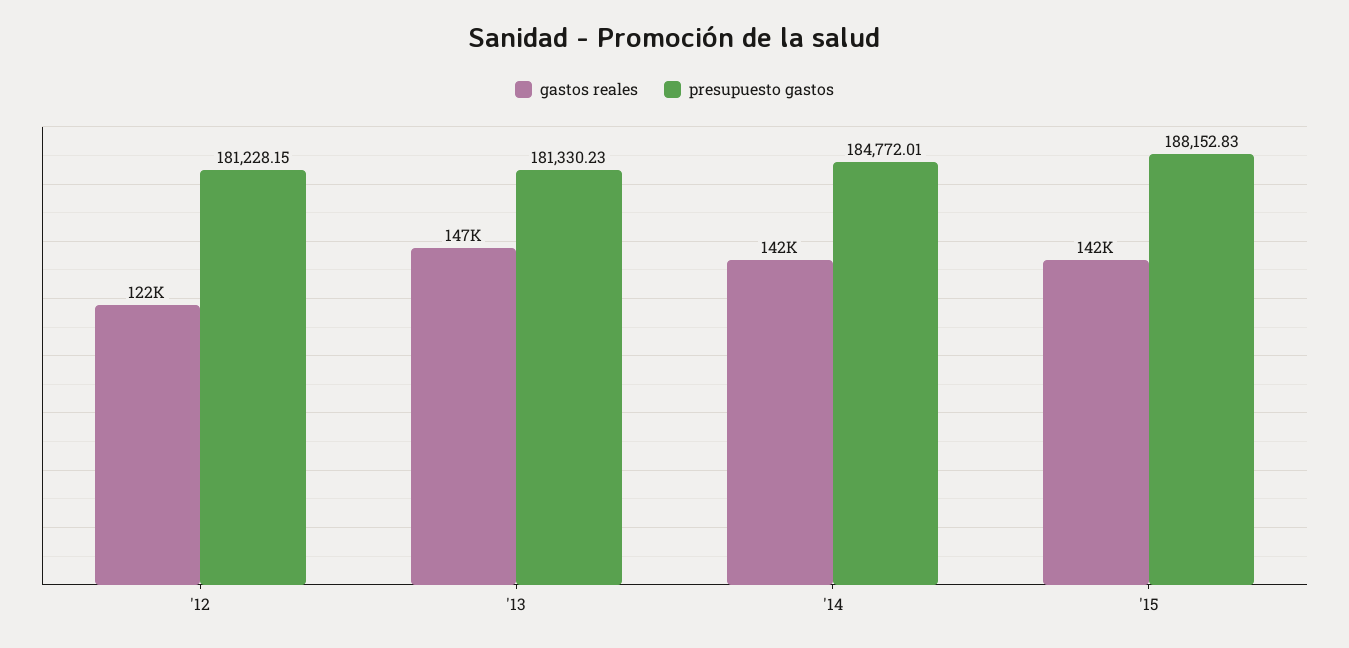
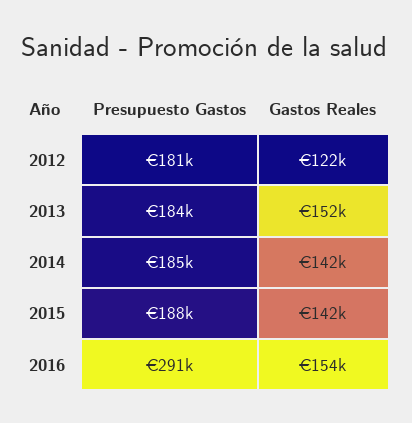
gastos reales, '13: 147000 -> 152000
presupuesto gastos, '13: 181330.23 -> 184000
presupuesto gastos, 2016: none -> 291000
gastos reales, 2016: none -> 154000

